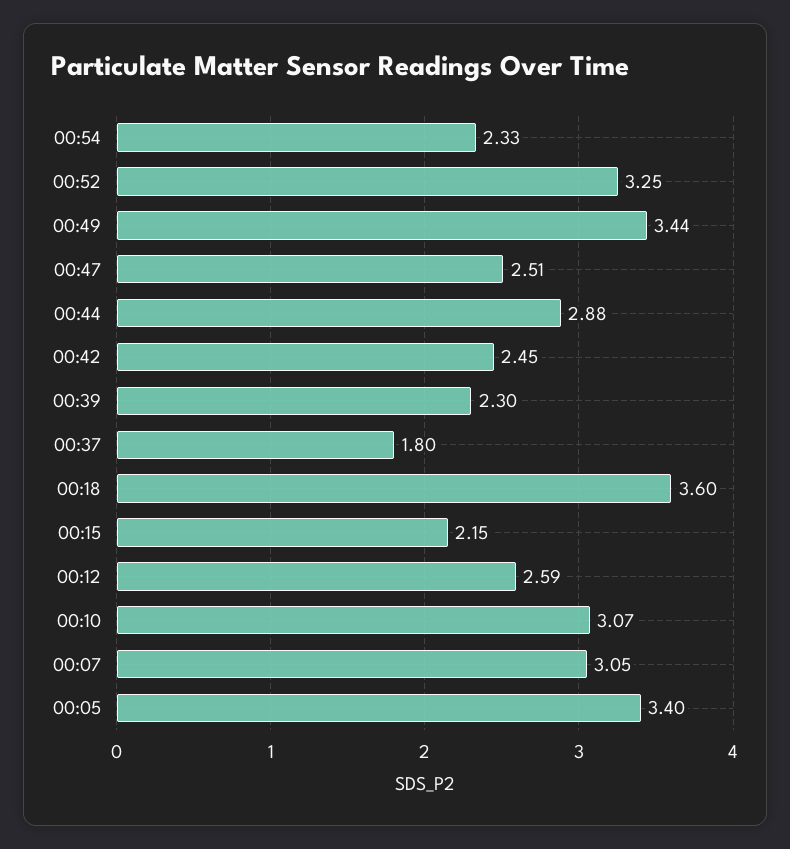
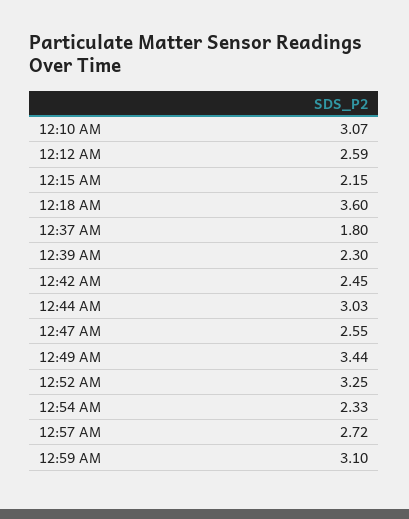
00:47: 2.51 -> 2.55
00:44: 2.88 -> 3.03
00:07: 3.05 -> none
00:05: 3.4 -> none
12:57 AM: none -> 2.72
12:59 AM: none -> 3.1

